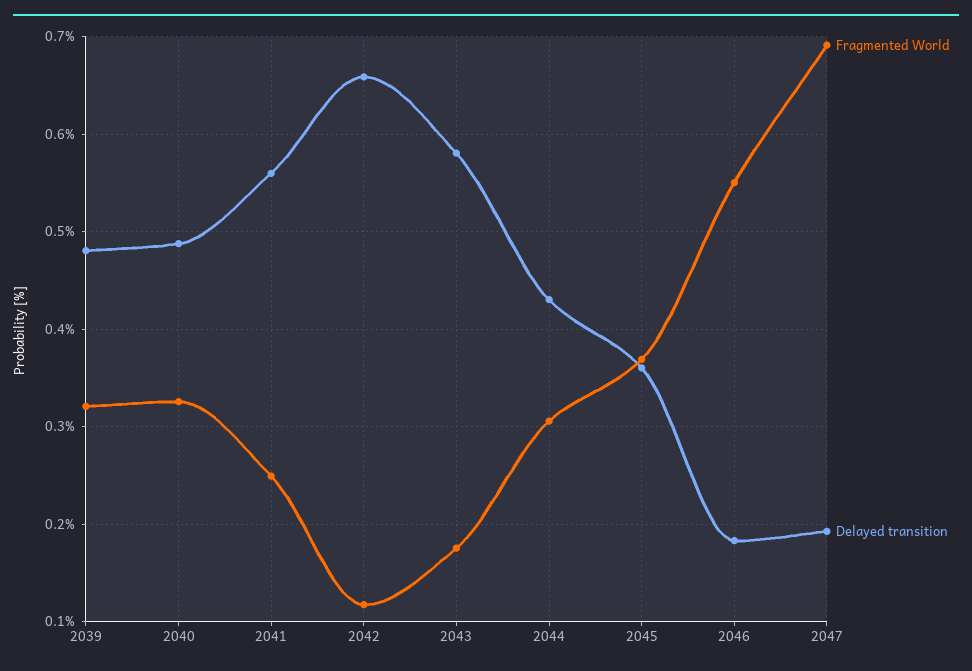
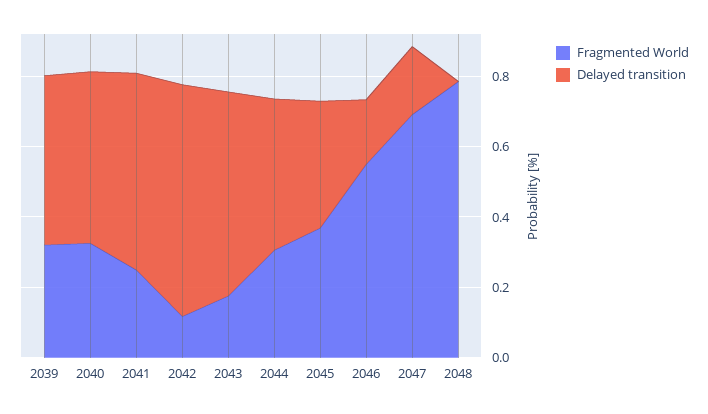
Fragmented World, 2048: none -> 0.8
Delayed transition, 2048: none -> 0

